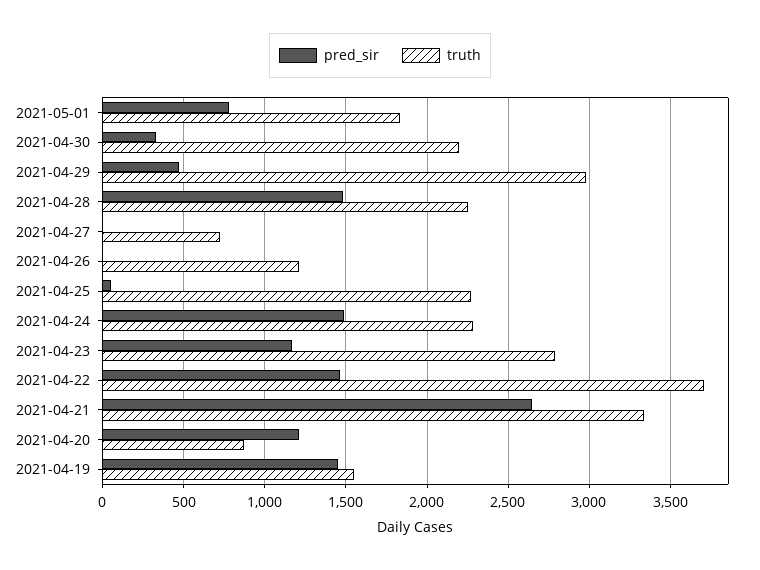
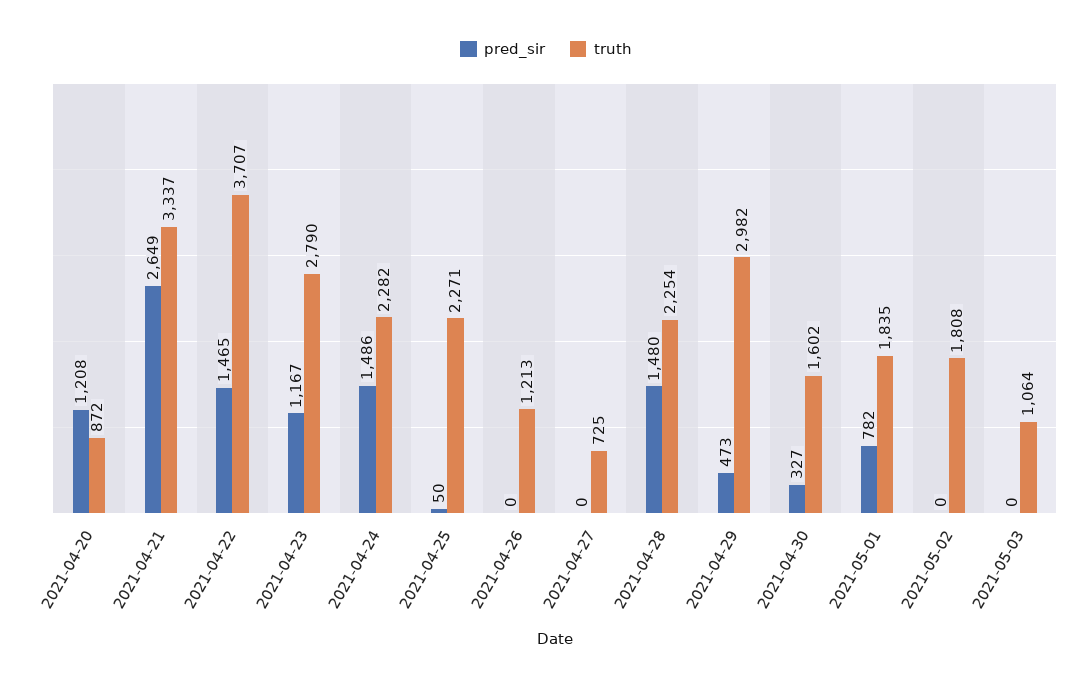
truth, 2021-04-30: 2200 -> 1602
pred_sir, 2021-04-19: 1450 -> none
truth, 2021-04-19: 1550 -> none
pred_sir, 2021-05-02: none -> 0
truth, 2021-05-02: none -> 1808
pred_sir, 2021-05-03: none -> 0
truth, 2021-05-03: none -> 1064

